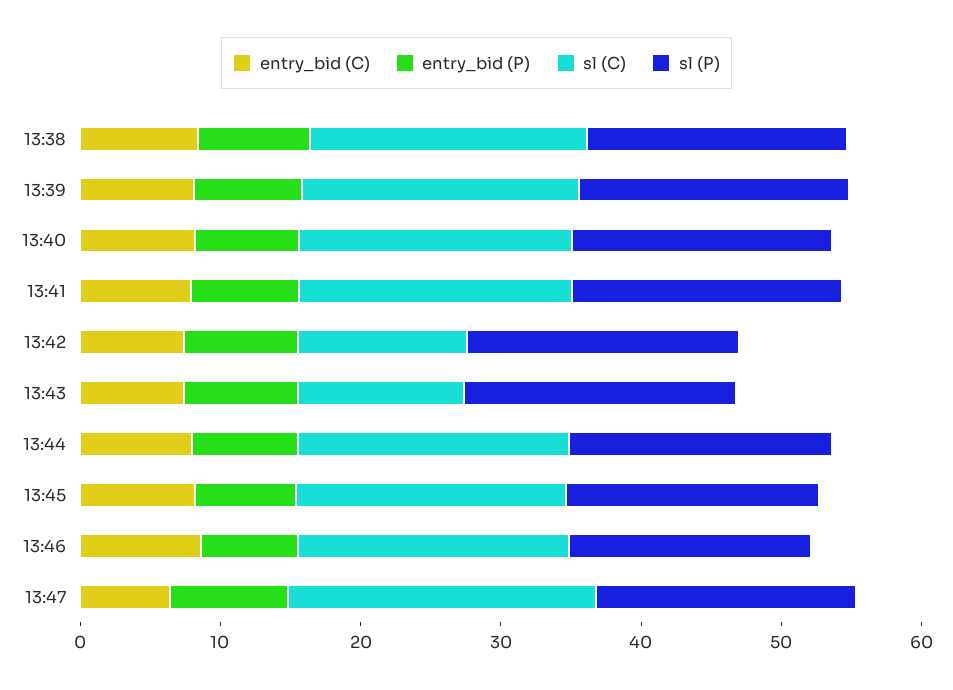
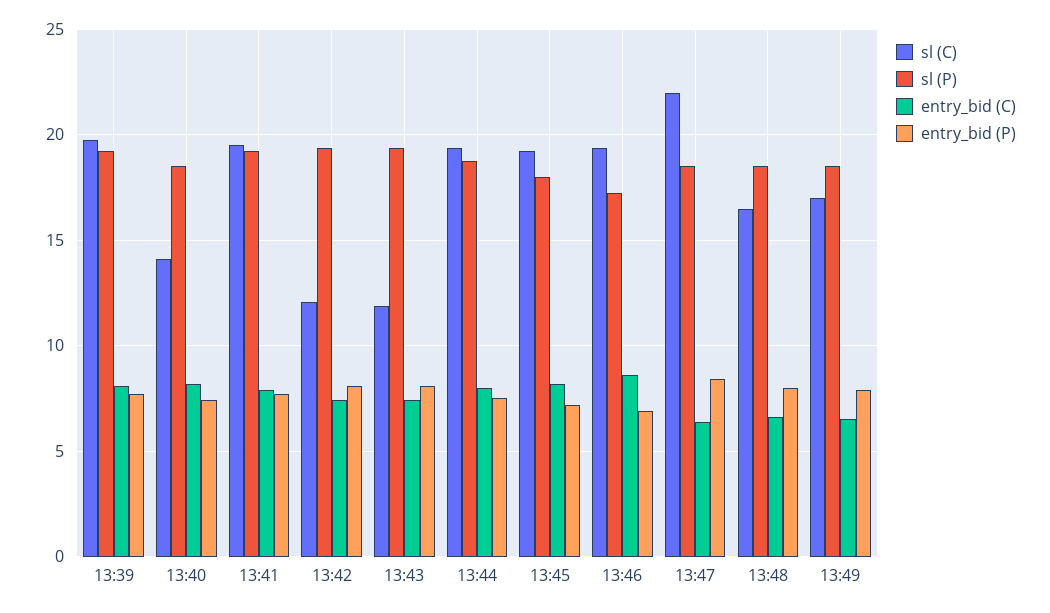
entry_bid (C), 13:38: 8 -> none
entry_bid (P), 13:38: 8 -> none
sl (C), 13:38: 20 -> none
sl (P), 13:38: 18 -> none
sl (C), 13:40: 20 -> 14
sl (C), 13:48: none -> 16.5
sl (P), 13:48: none -> 18.5
entry_bid (C), 13:48: none -> 6.5
entry_bid (P), 13:48: none -> 8
sl (C), 13:49: none -> 17
sl (P), 13:49: none -> 18.5
entry_bid (C), 13:49: none -> 6.5
entry_bid (P), 13:49: none -> 8

